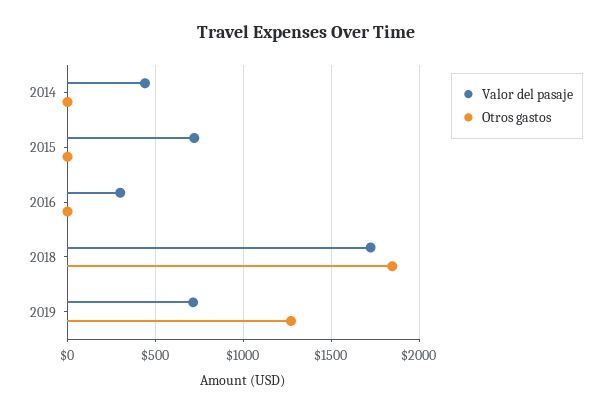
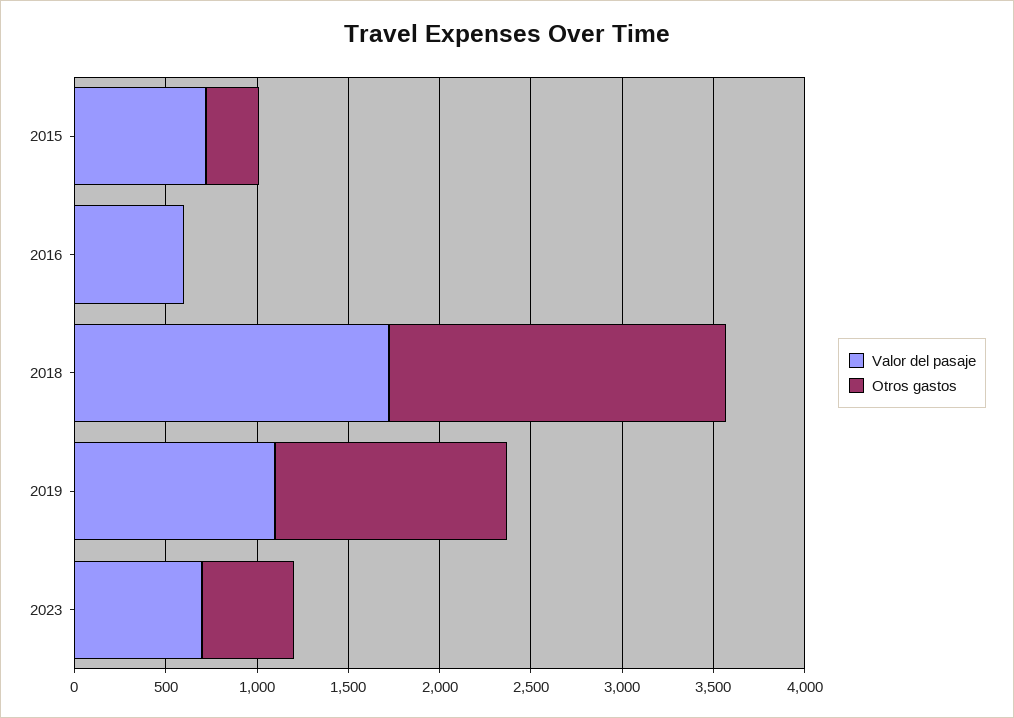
Valor del pasaje, 2014: 450 -> none
Otros gastos, 2014: 0 -> none
Otros gastos, 2015: 0 -> 300
Valor del pasaje, 2016: 300 -> 600
Valor del pasaje, 2019: 700 -> 1100
Valor del pasaje, 2023: none -> 700
Otros gastos, 2023: none -> 500

